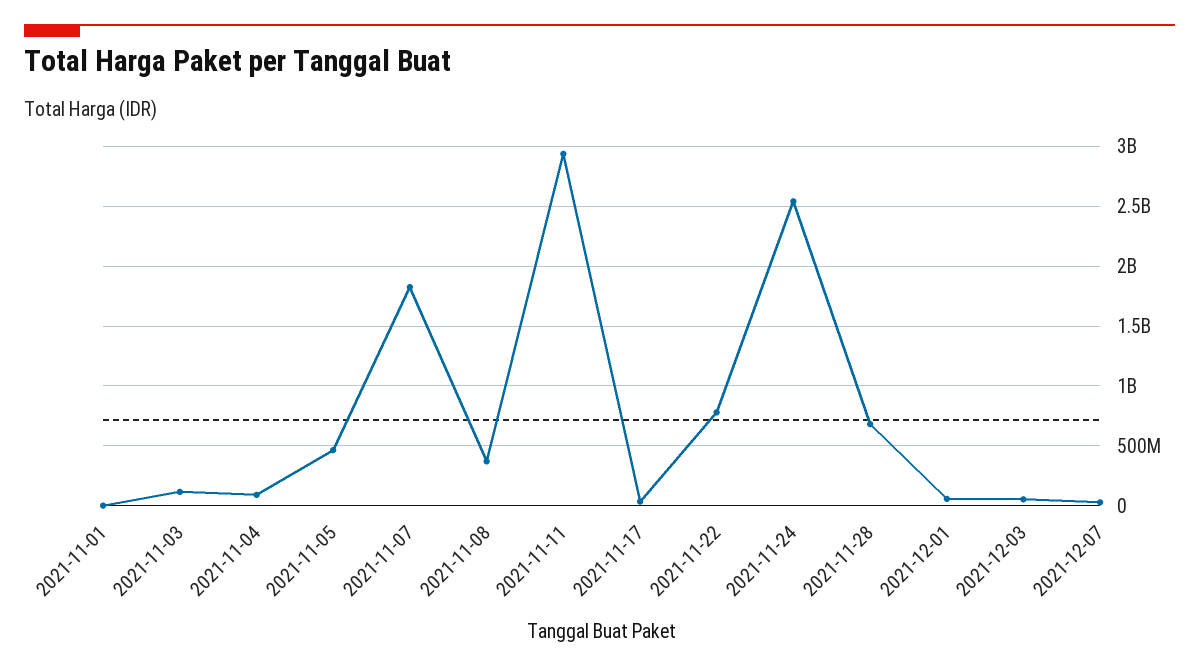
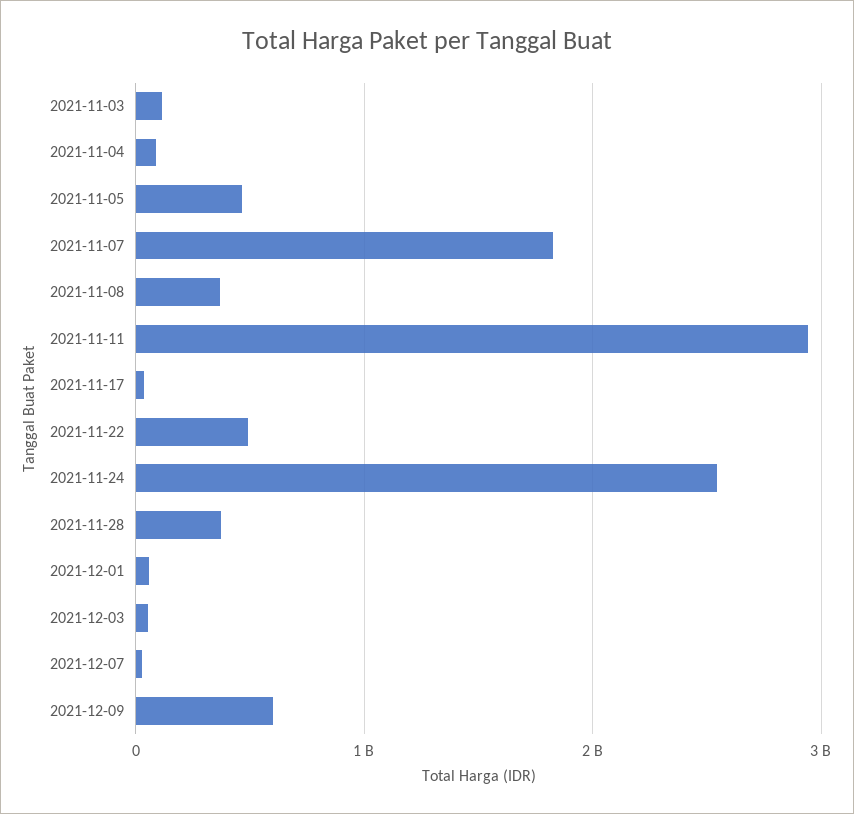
2021-11-01: 0 -> none
2021-11-22: 800000000 -> 500000000
2021-11-28: 700000000 -> 400000000
2021-12-09: none -> 600000000

